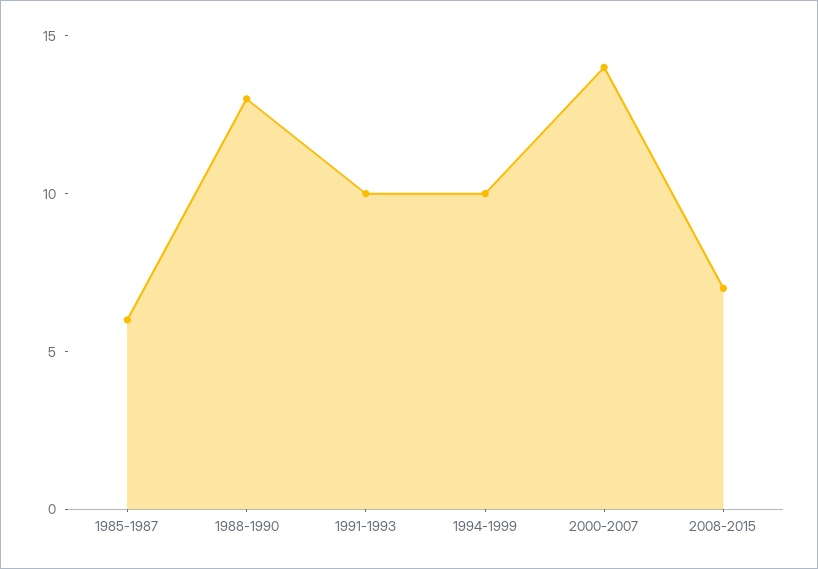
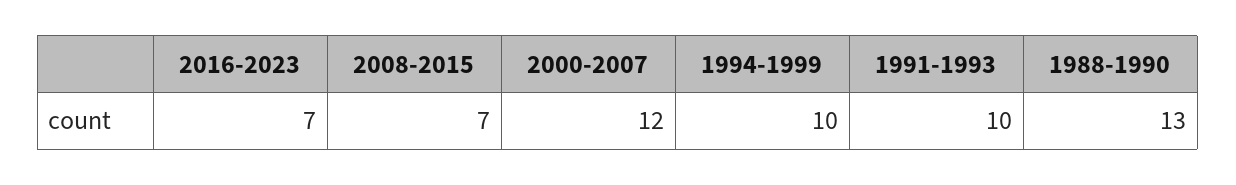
1985-1987: 6 -> none
2000-2007: 14 -> 12
2016-2023: none -> 7

